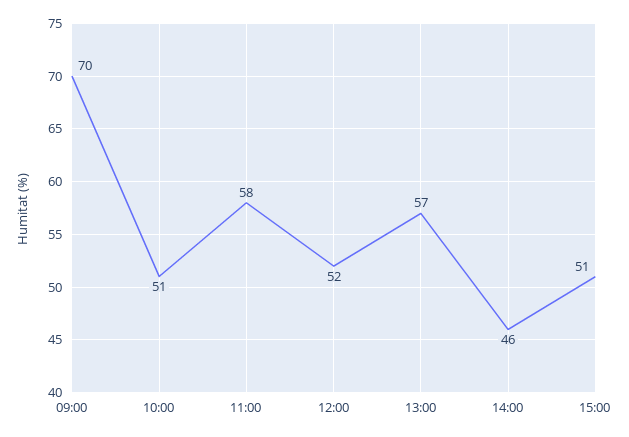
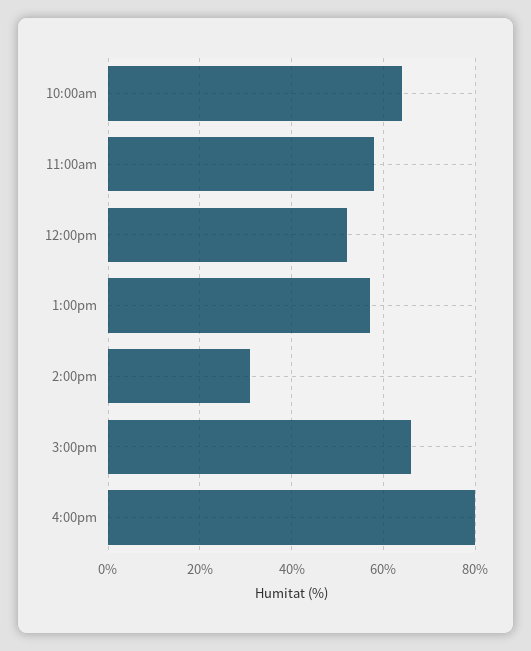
09:00: 70 -> none
10:00: 51 -> 65
14:00: 46 -> 30
15:00: 51 -> 65
4:00pm: none -> 80

